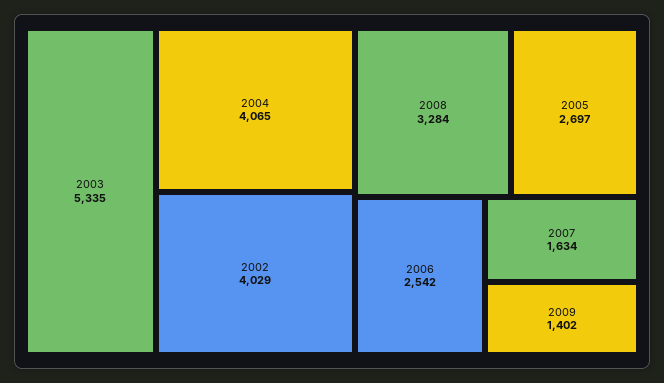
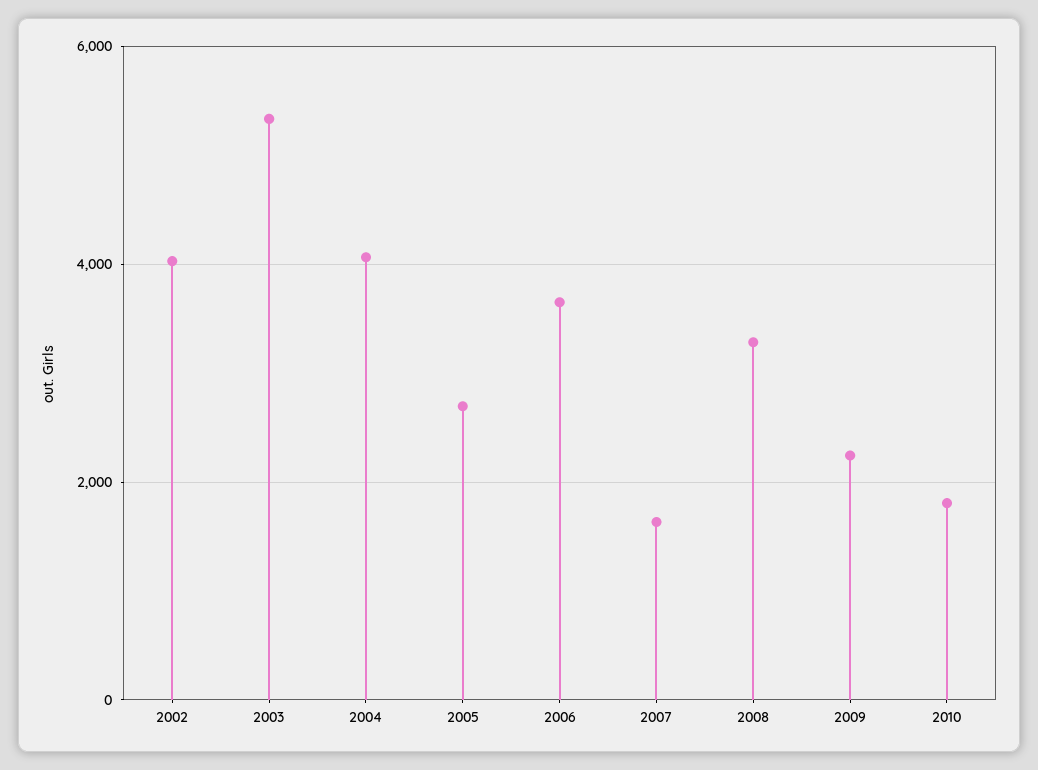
2006: 2542 -> 3600
2009: 1402 -> 2200
2010: none -> 1800

